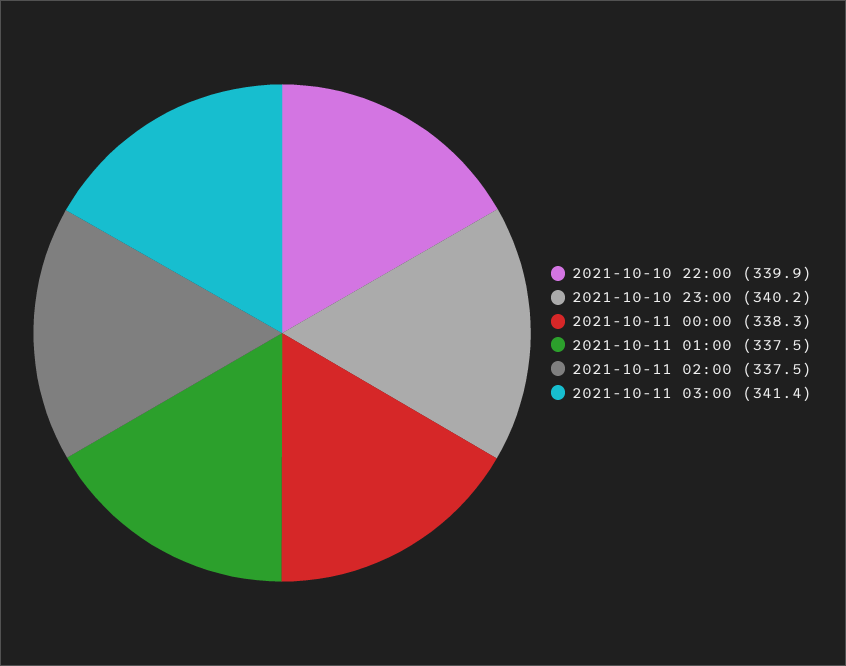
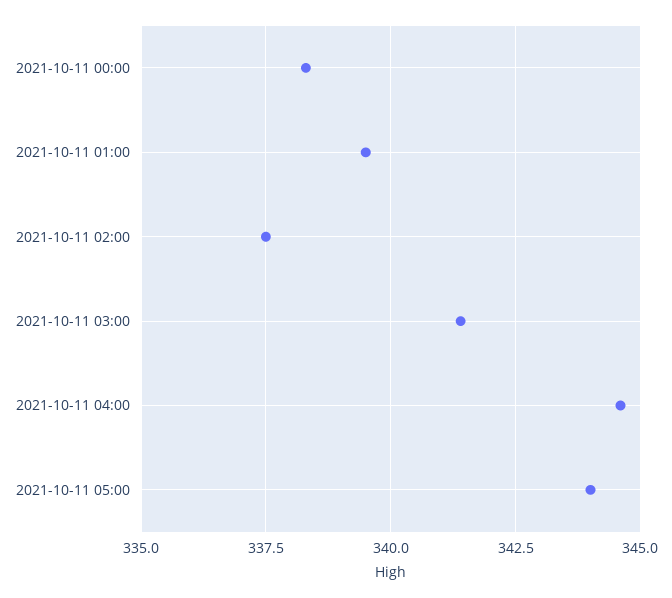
2021-10-10 22:00: 339.9 -> none
2021-10-10 23:00: 340.2 -> none
2021-10-11 01:00: 337.5 -> 339.5
2021-10-11 04:00: none -> 344.5
2021-10-11 05:00: none -> 344

